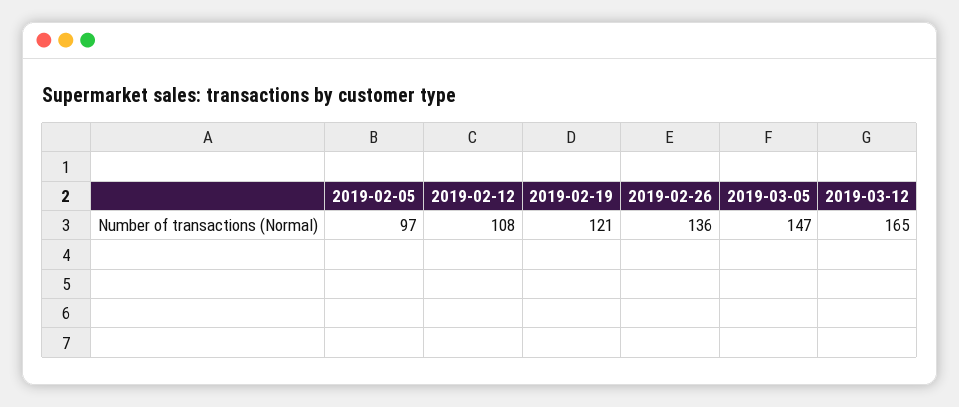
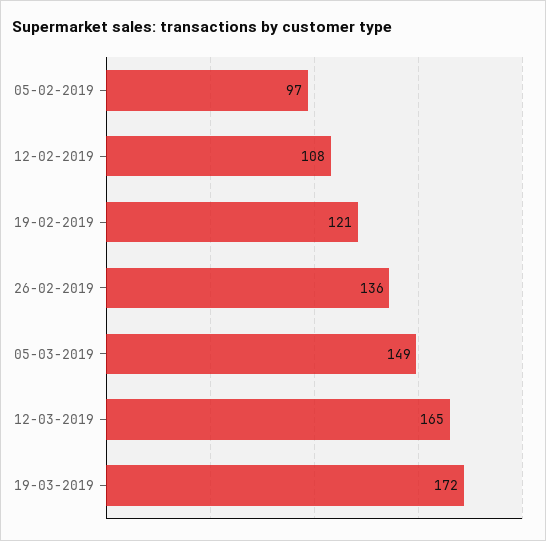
2019-03-05: 147 -> 149
19-03-2019: none -> 172

